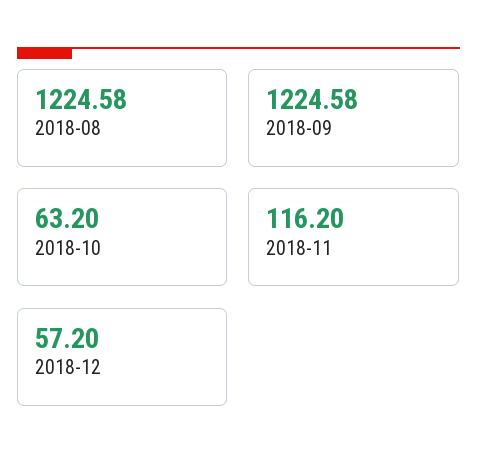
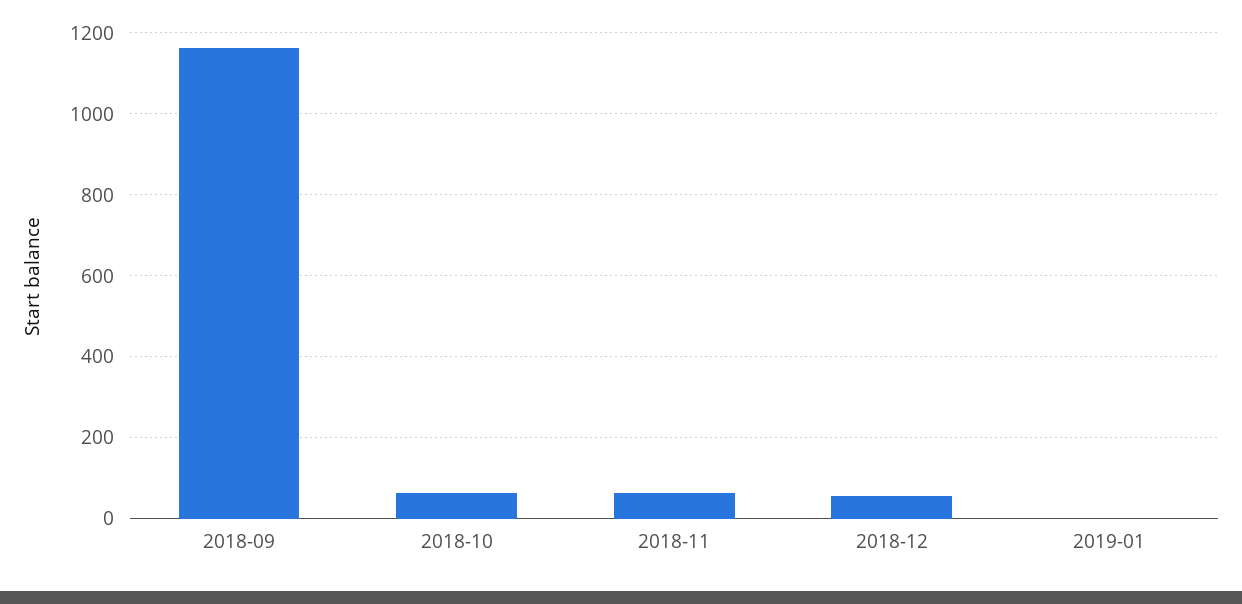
2018-08: 1224.58 -> none
2018-09: 1224.58 -> 1160
2018-11: 116.2 -> 60
2019-01: none -> 0

